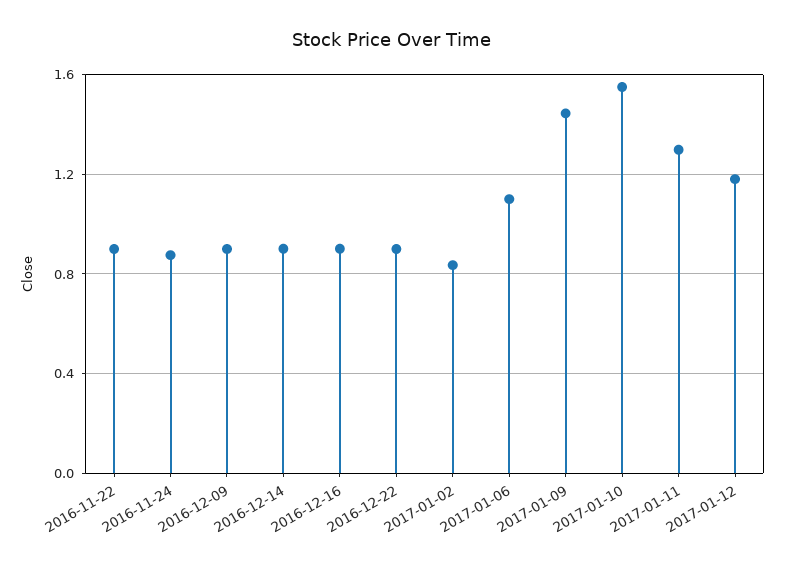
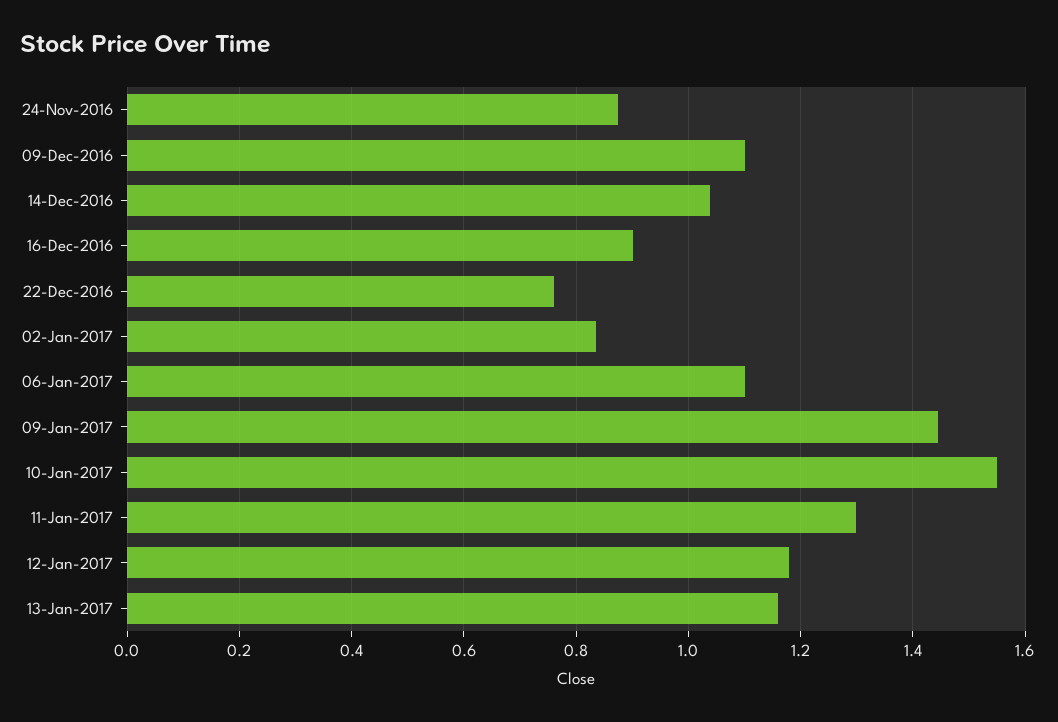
2016-11-22: 0.9 -> none
2016-12-09: 0.9 -> 1.1
2016-12-14: 0.9 -> 1.04
2016-12-22: 0.9 -> 0.76
13-Jan-2017: none -> 1.16

